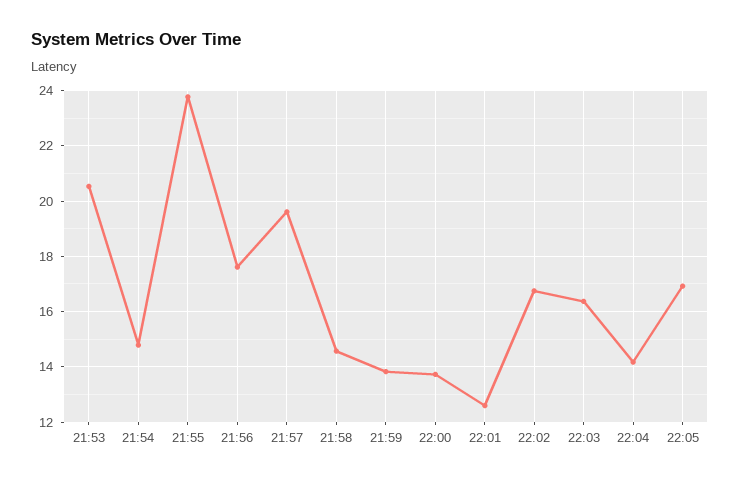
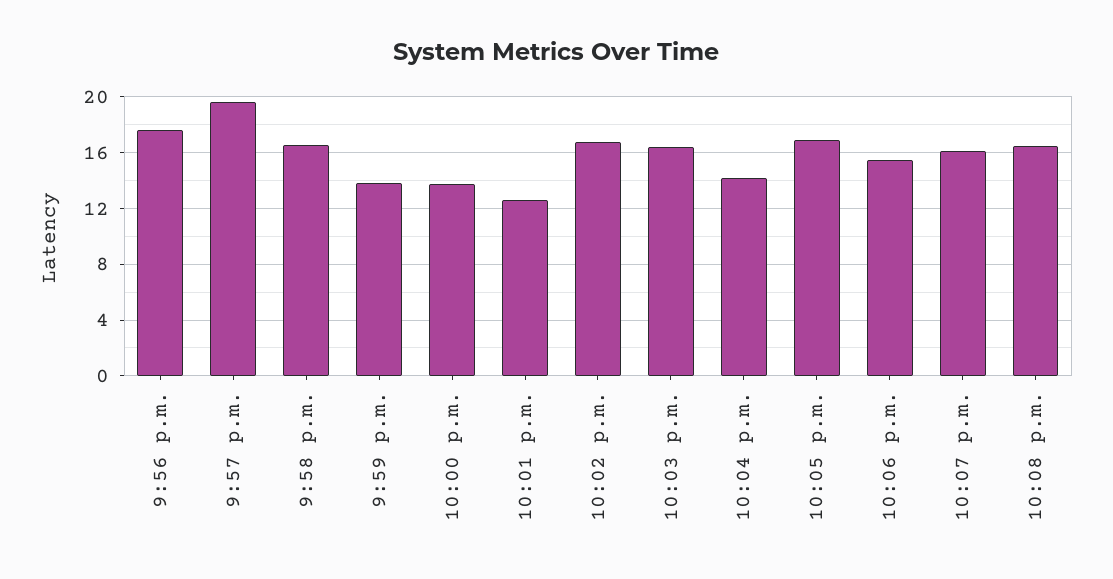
21:53: 20.5 -> none
21:54: 14.75 -> none
21:55: 23.75 -> none
21:58: 14.5 -> 16.5
10:06 p.m.: none -> 15.5
10:07 p.m.: none -> 16
10:08 p.m.: none -> 16.5

